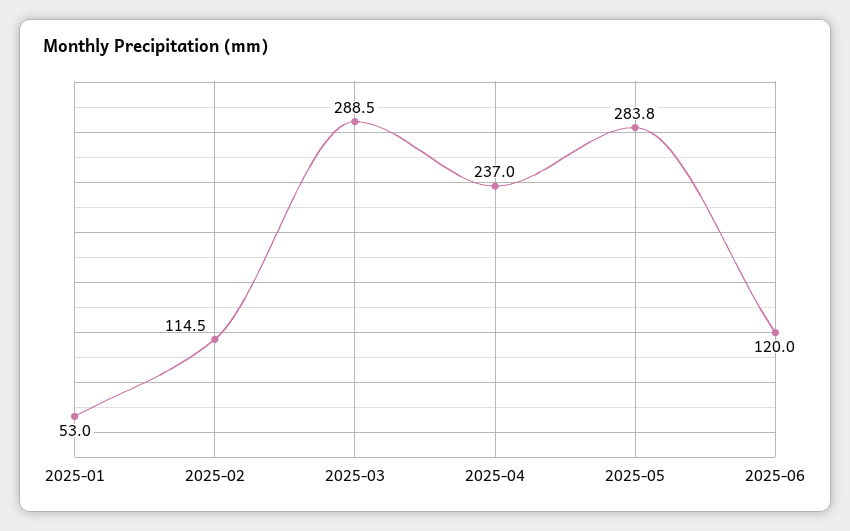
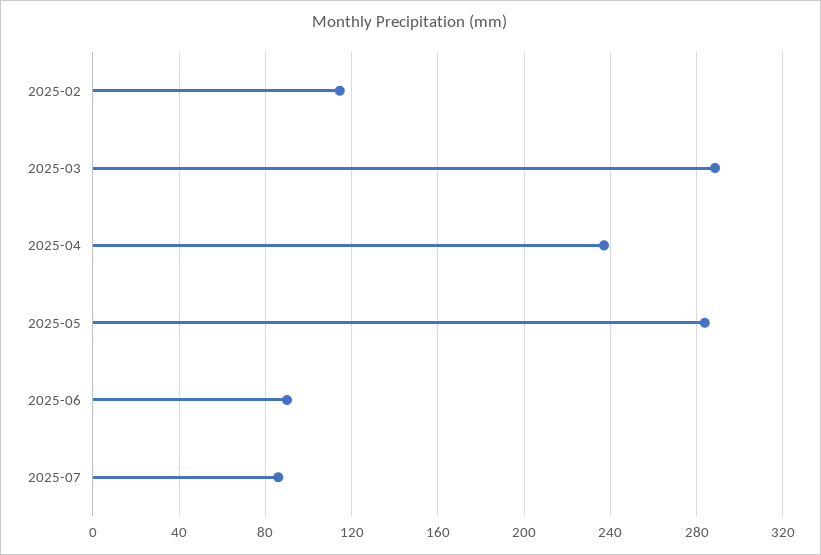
2025-01: 53 -> none
2025-06: 120 -> 90
2025-07: none -> 85

